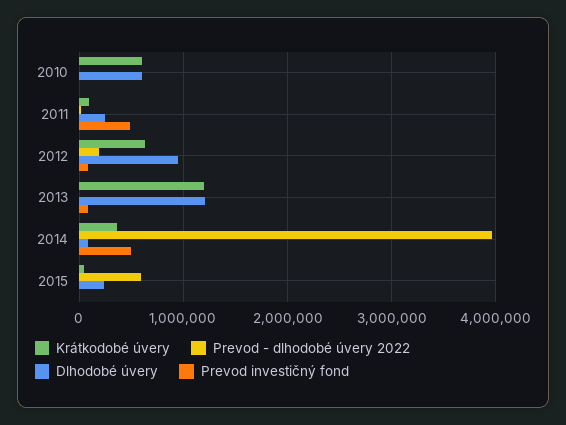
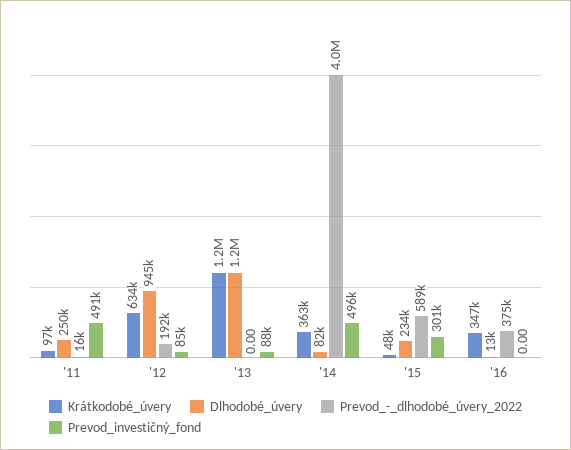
Krátkodobé úvery, 2010: 600000 -> none
Prevod - dlhodobé úvery 2022, 2010: 0 -> none
Dlhodobé úvery, 2010: 600000 -> none
Prevod investičný fond, 2010: 0 -> none
Prevod investičný fond, 2015: 0 -> 301000
Krátkodobé úvery, '16: none -> 347000
Dlhodobé úvery, '16: none -> 13000
Prevod - dlhodobé úvery 2022, '16: none -> 375000
Prevod investičný fond, '16: none -> 0

